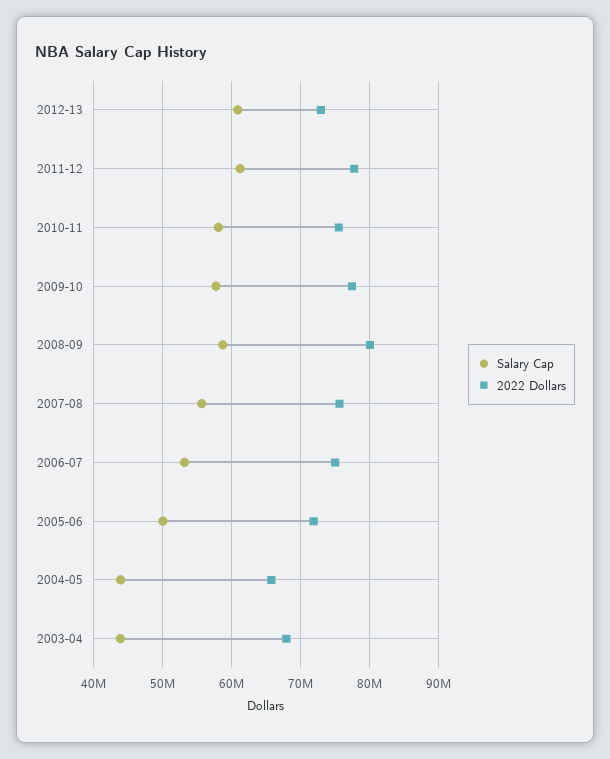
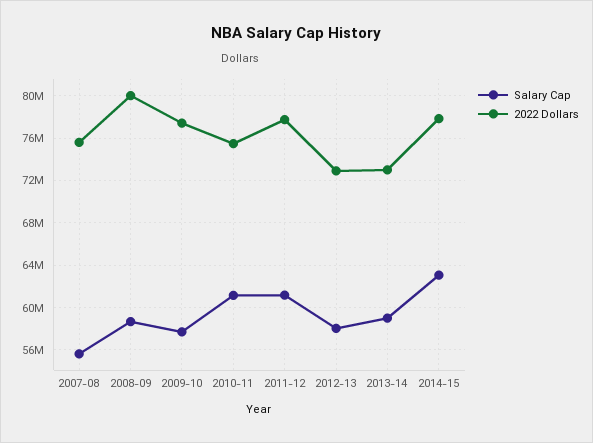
Salary Cap, 2012-13: 61000000 -> 58000000
Salary Cap, 2010-11: 58000000 -> 61000000
Salary Cap, 2006-07: 53000000 -> none
2022 Dollars, 2006-07: 75000000 -> none
Salary Cap, 2005-06: 50000000 -> none
2022 Dollars, 2005-06: 72000000 -> none
Salary Cap, 2004-05: 44000000 -> none
2022 Dollars, 2004-05: 66000000 -> none
Salary Cap, 2003-04: 44000000 -> none
2022 Dollars, 2003-04: 68000000 -> none
Salary Cap, 2013-14: none -> 59000000
2022 Dollars, 2013-14: none -> 73000000
Salary Cap, 2014-15: none -> 63000000
2022 Dollars, 2014-15: none -> 78000000

